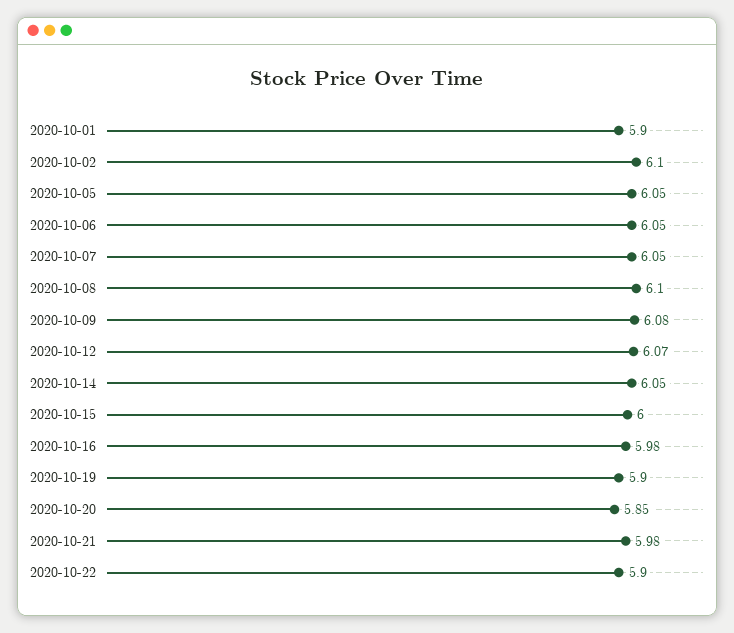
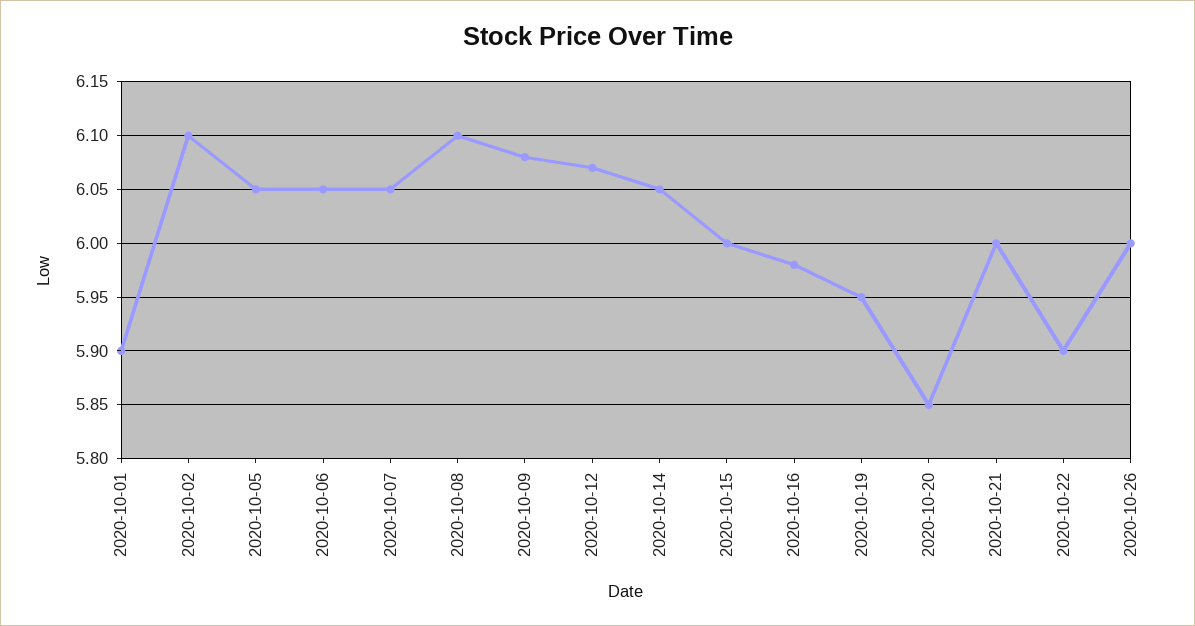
2020-10-19: 5.9 -> 5.95
2020-10-21: 5.98 -> 6
2020-10-26: none -> 6

